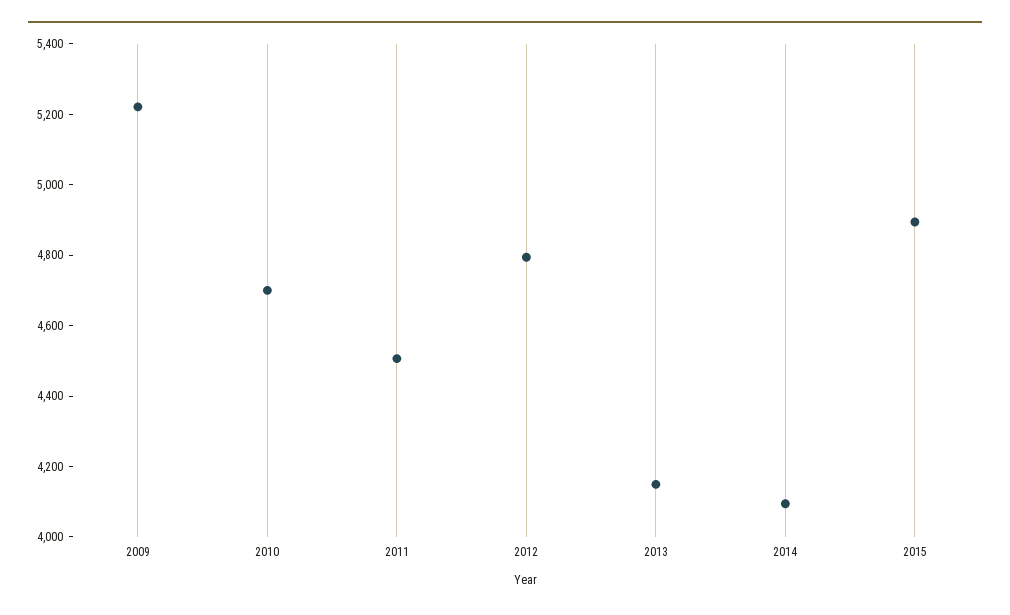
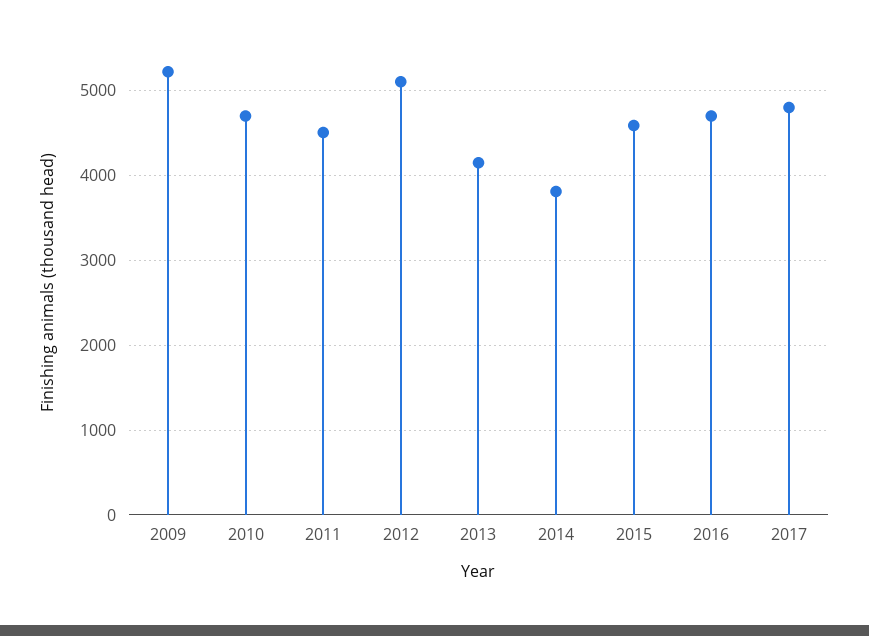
2012: 4800 -> 5100
2014: 4100 -> 3800
2015: 4900 -> 4600
2016: none -> 4700
2017: none -> 4800

